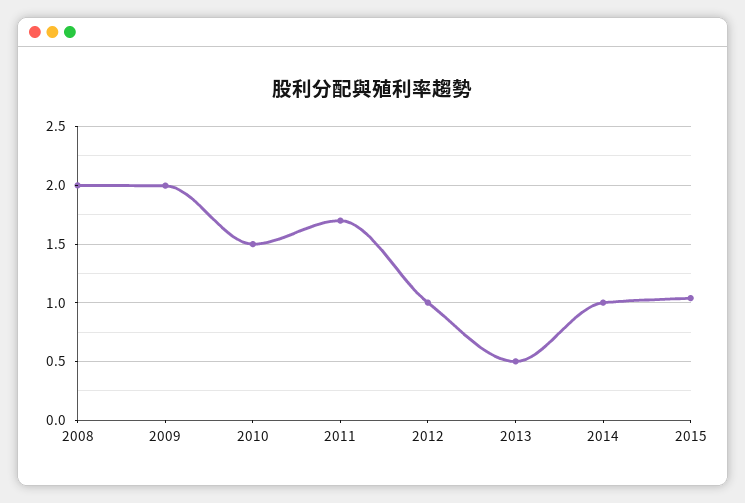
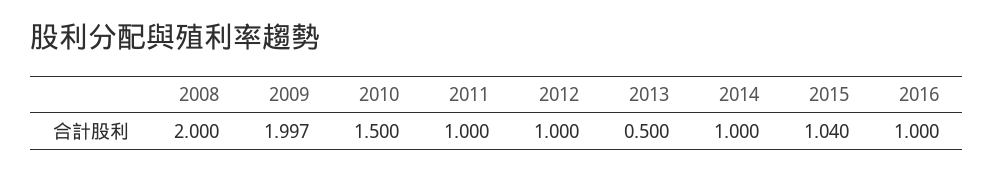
2011: 1.7 -> 1
2016: none -> 1

